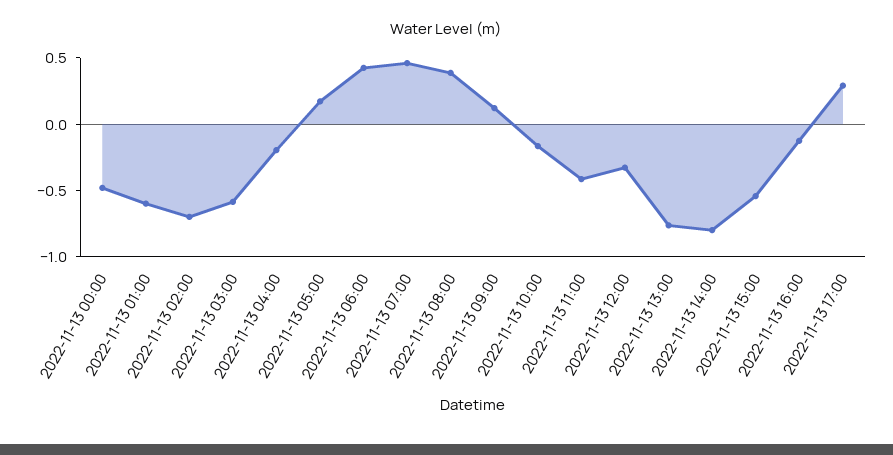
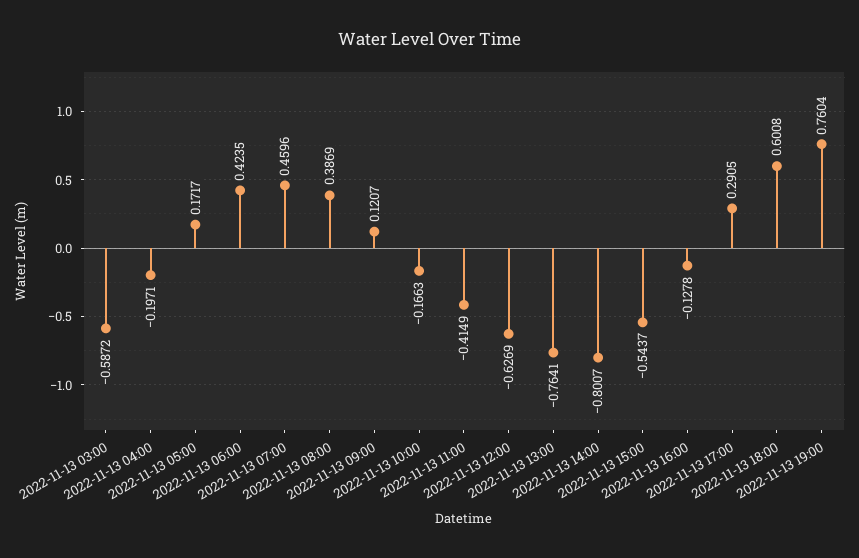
2022-11-13 00:00: -0.5 -> none
2022-11-13 01:00: -0.6 -> none
2022-11-13 02:00: -0.7 -> none
2022-11-13 12:00: -0.3 -> -0.6269
2022-11-13 18:00: none -> 0.6008
2022-11-13 19:00: none -> 0.7604

